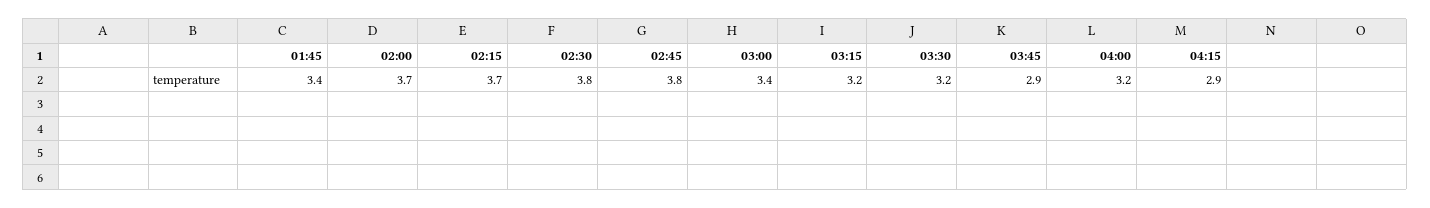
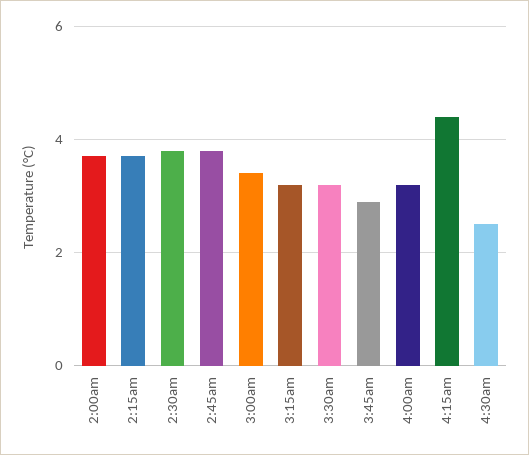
01:45: 3.4 -> none
04:15: 2.9 -> 4.5
4:30am: none -> 2.5

